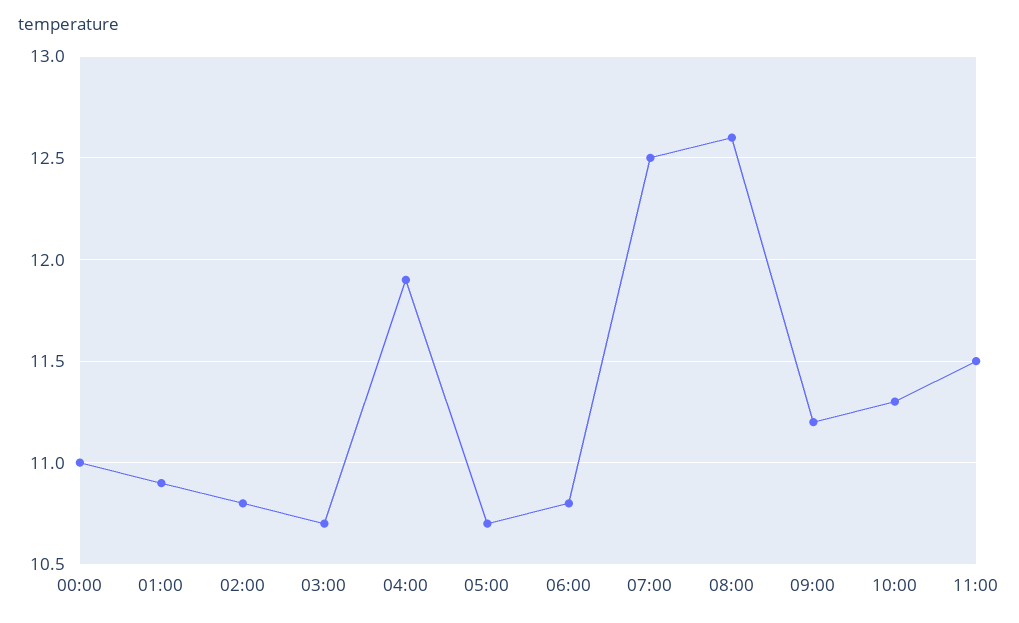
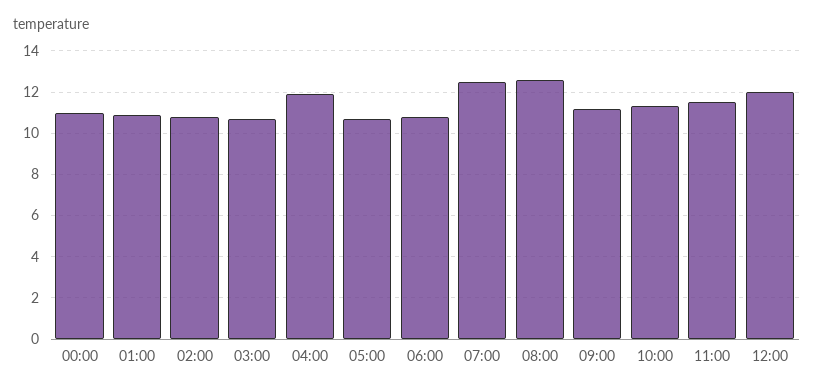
12:00: none -> 12

